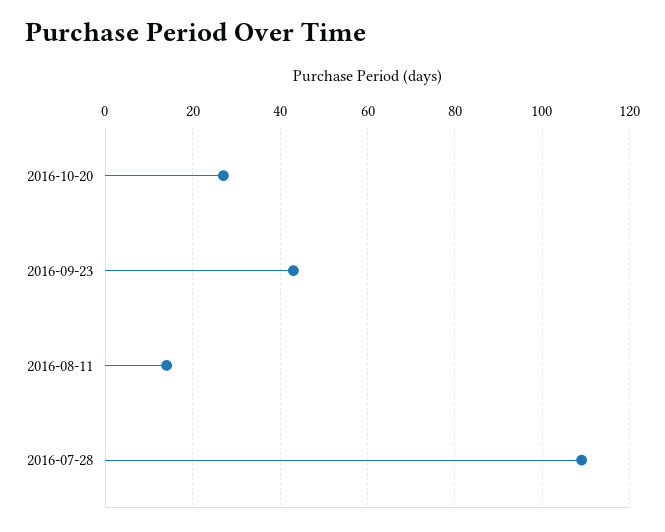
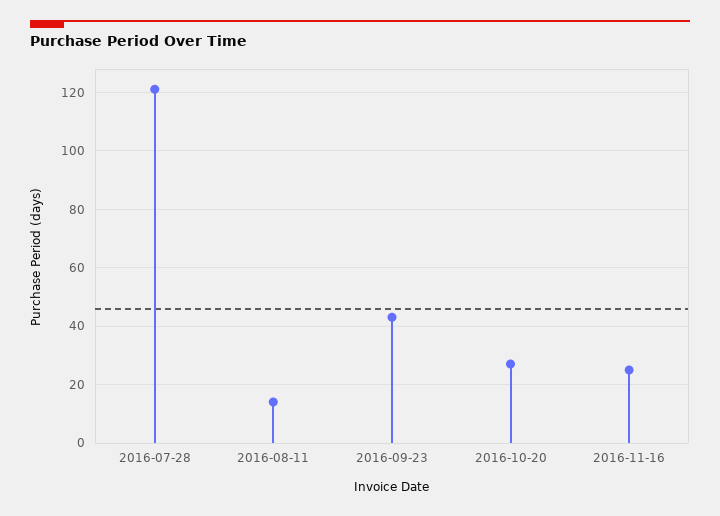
2016-07-28: 110 -> 120
2016-11-16: none -> 25

